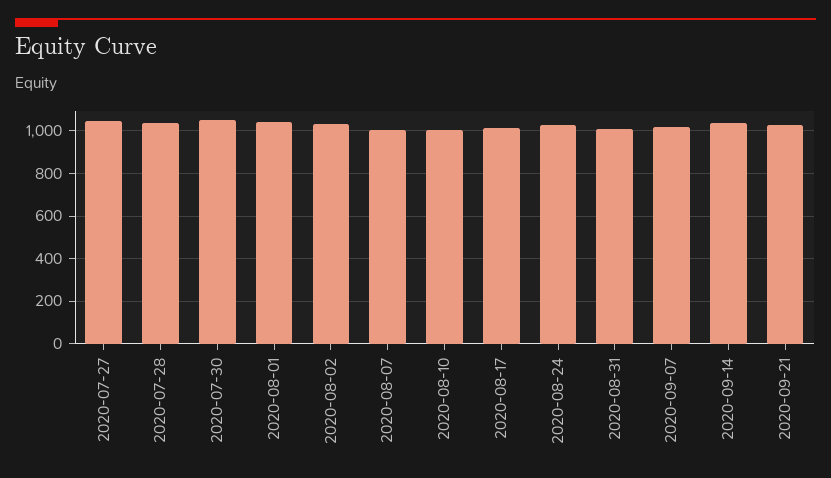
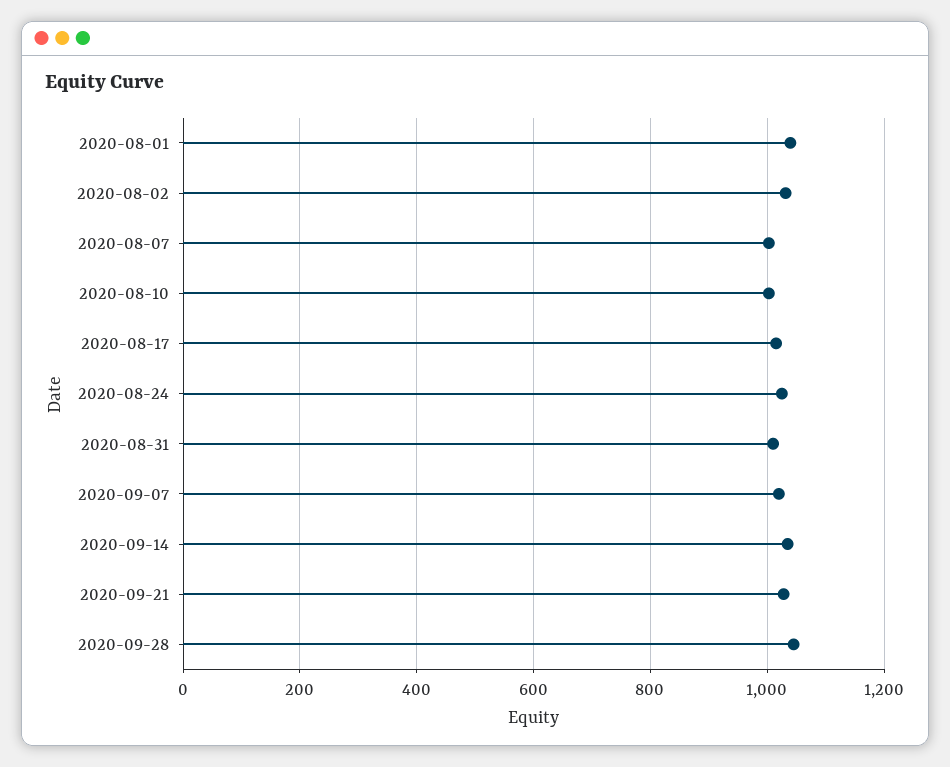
2020-07-27: 1050 -> none
2020-07-28: 1050 -> none
2020-07-30: 1050 -> none
2020-09-28: none -> 1040

